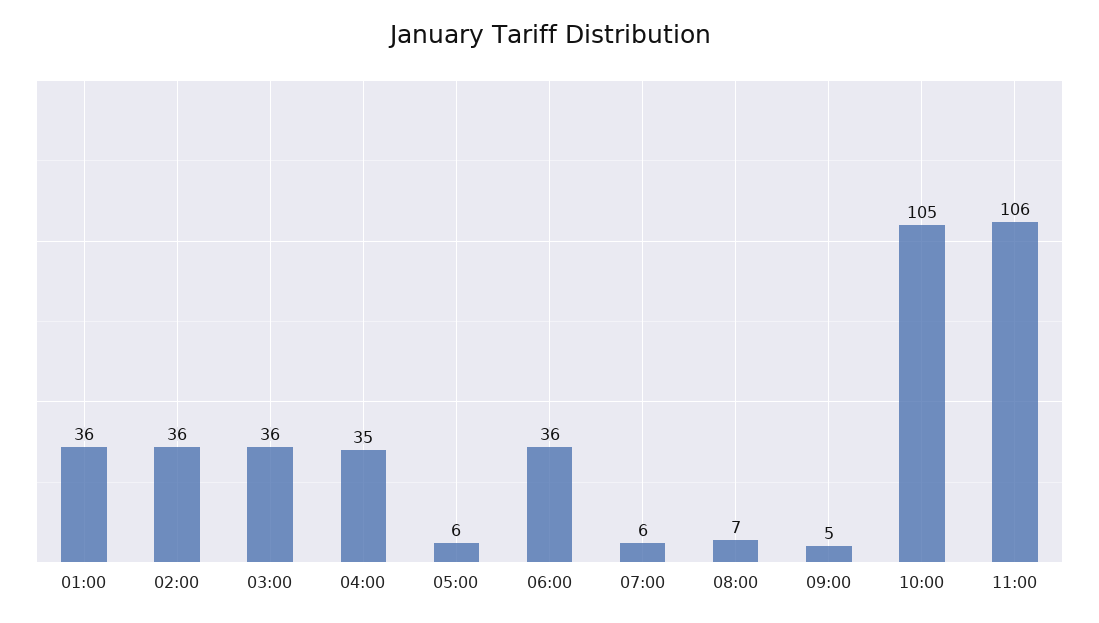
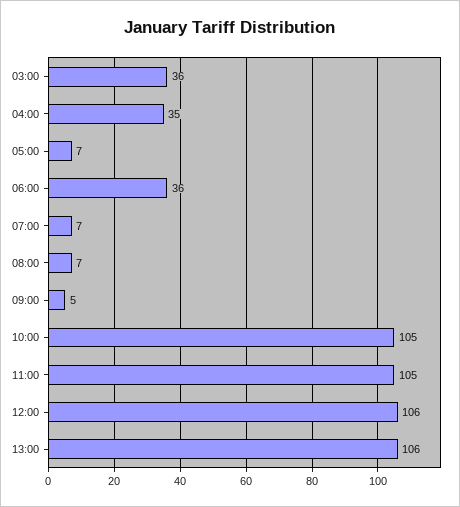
01:00: 36 -> none
02:00: 36 -> none
05:00: 6 -> 7
07:00: 6 -> 7
11:00: 106 -> 105
12:00: none -> 106
13:00: none -> 106

